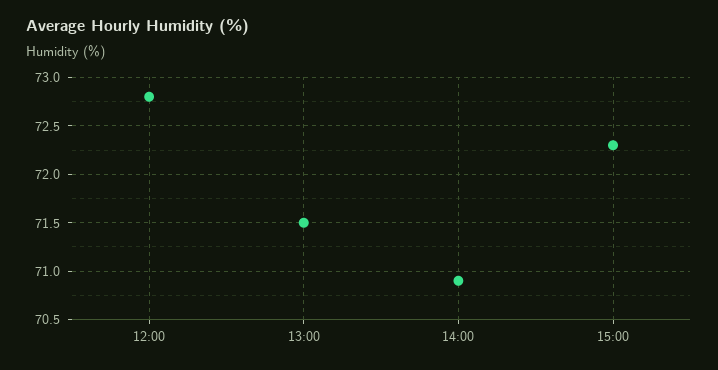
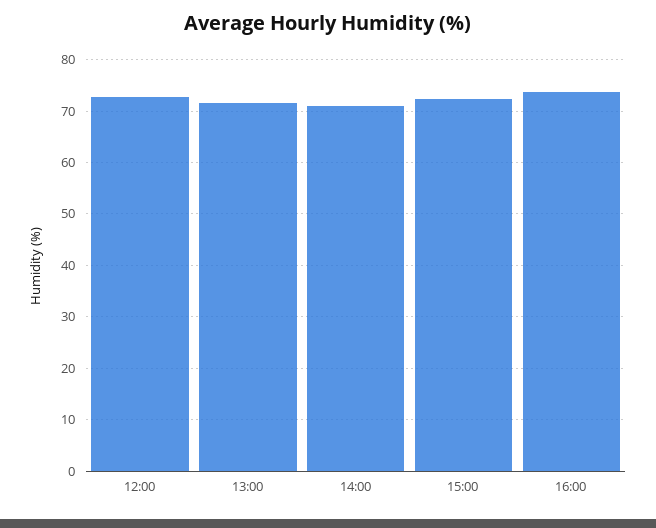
16:00: none -> 74

